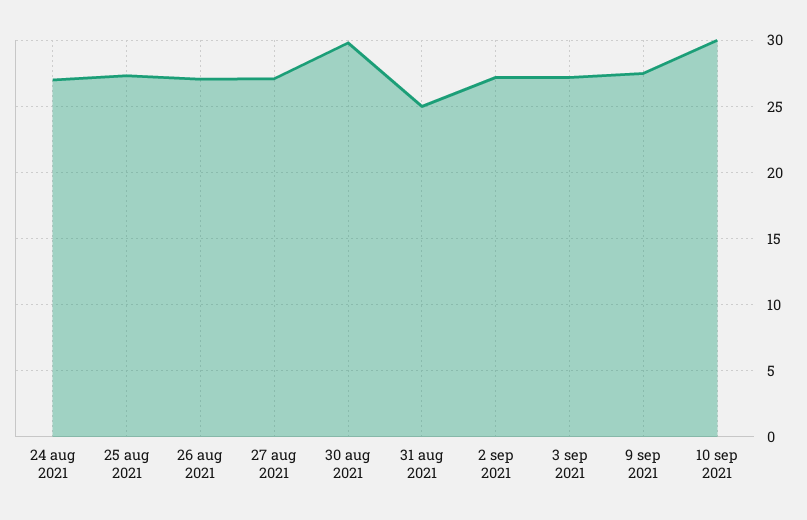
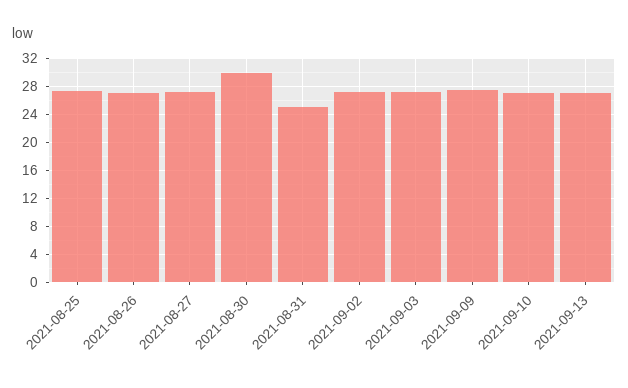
24 aug 2021: 27 -> none
10 sep 2021: 30 -> 27
2021-09-13: none -> 27

